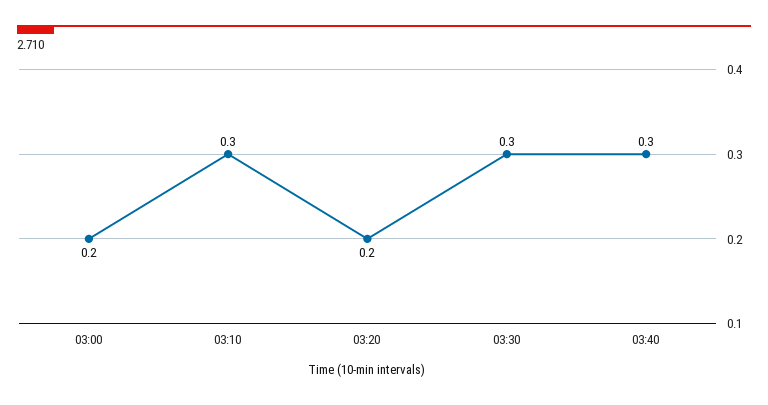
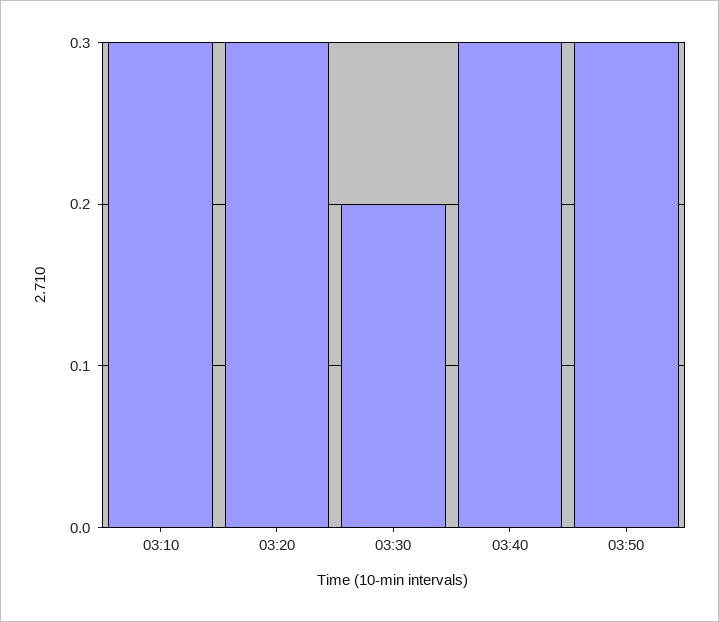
03:00: 0.2 -> none
03:20: 0.2 -> 0.3
03:30: 0.3 -> 0.2
03:50: none -> 0.3

